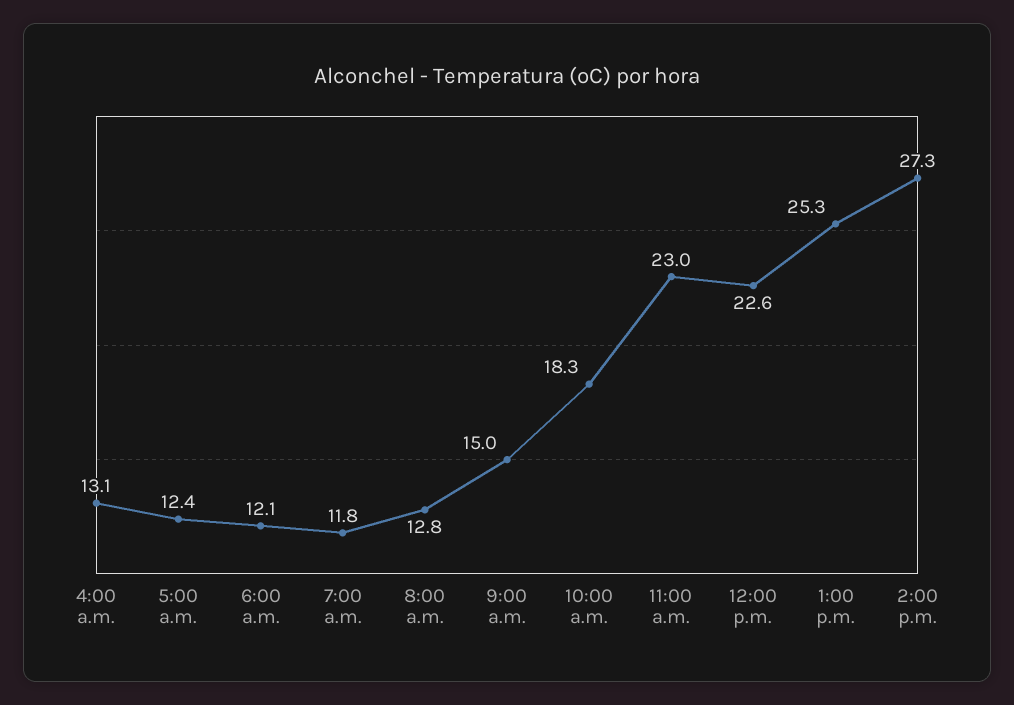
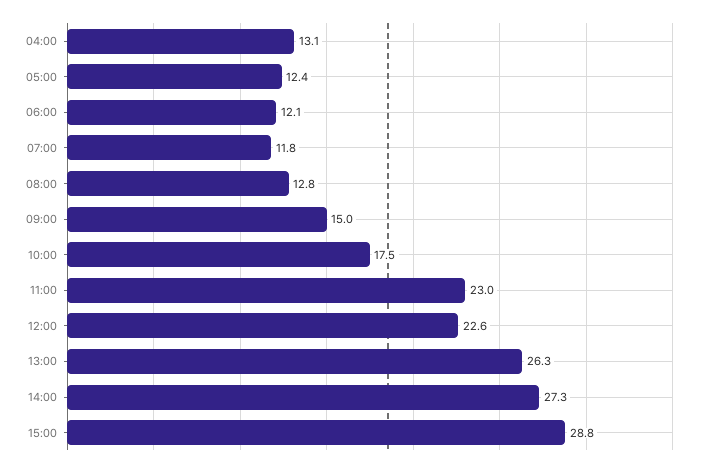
10:00 a.m.: 18.3 -> 17.5
1:00 p.m.: 25.3 -> 26.3
15:00: none -> 28.8

